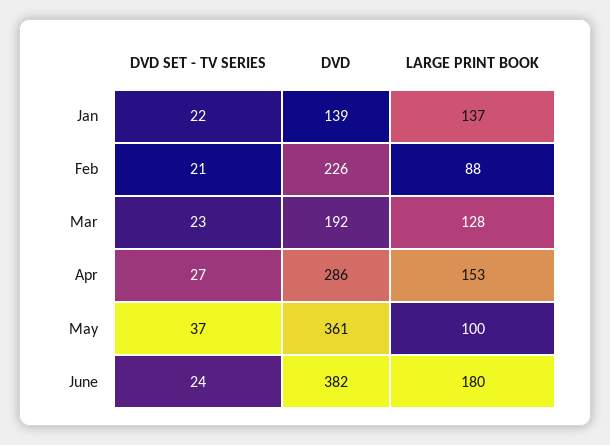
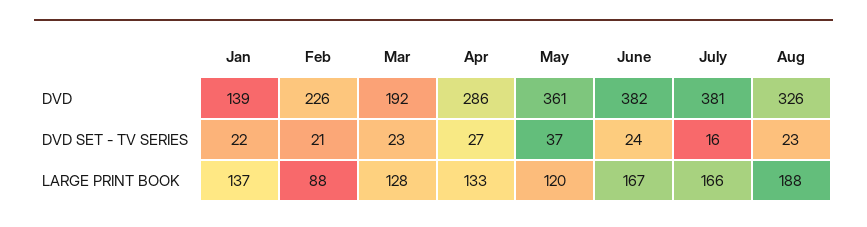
LARGE PRINT BOOK, Apr: 153 -> 133
LARGE PRINT BOOK, May: 100 -> 120
LARGE PRINT BOOK, June: 180 -> 167
DVD, July: none -> 381
DVD, Aug: none -> 326
DVD SET - TV SERIES, July: none -> 16
DVD SET - TV SERIES, Aug: none -> 23
LARGE PRINT BOOK, July: none -> 166
LARGE PRINT BOOK, Aug: none -> 188

